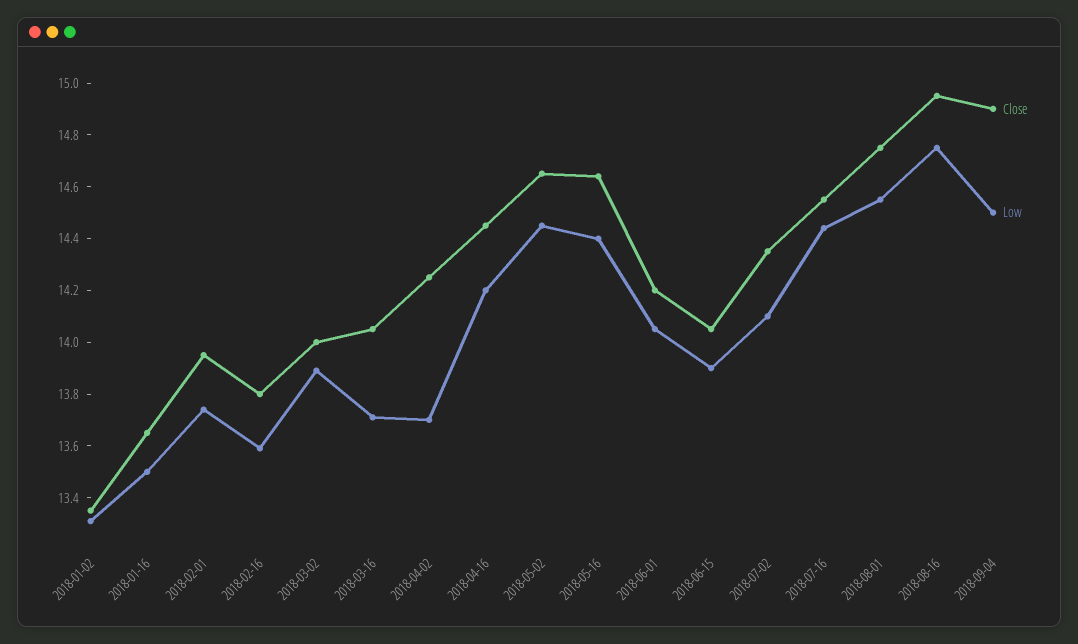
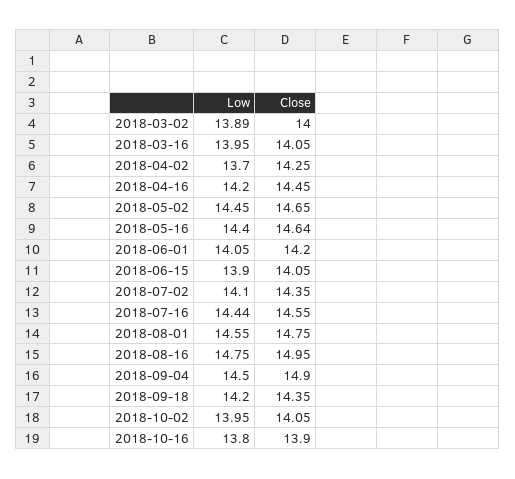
Close, 2018-01-02: 13.35 -> none
Low, 2018-01-02: 13.3 -> none
Close, 2018-01-16: 13.65 -> none
Low, 2018-01-16: 13.5 -> none
Close, 2018-02-01: 13.95 -> none
Low, 2018-02-01: 13.75 -> none
Close, 2018-02-16: 13.8 -> none
Low, 2018-02-16: 13.6 -> none
Low, 2018-03-16: 13.7 -> 13.95
Low, 2018-09-18: none -> 14.2
Close, 2018-09-18: none -> 14.35
Low, 2018-10-02: none -> 13.95
Close, 2018-10-02: none -> 14.05
Low, 2018-10-16: none -> 13.8
Close, 2018-10-16: none -> 13.9

